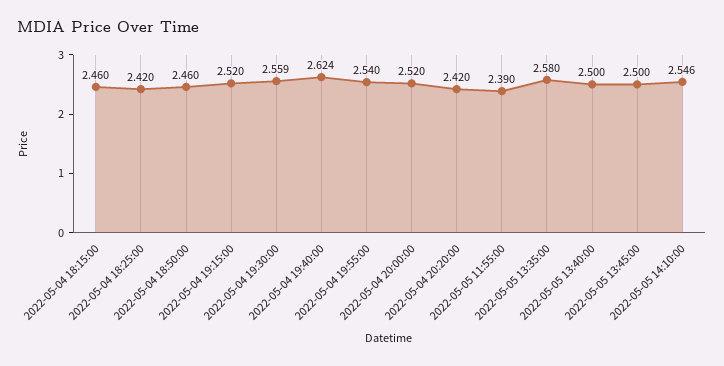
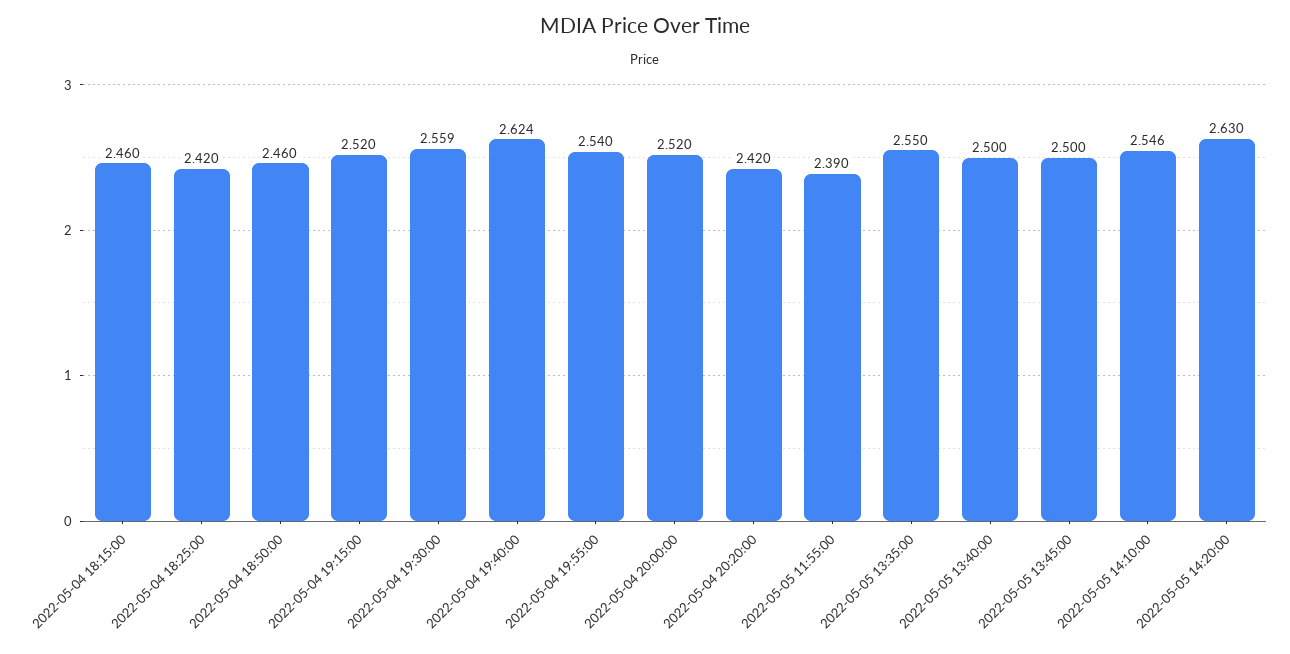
2022-05-05 13:35:00: 2.58 -> 2.55
2022-05-05 14:20:00: none -> 2.63

